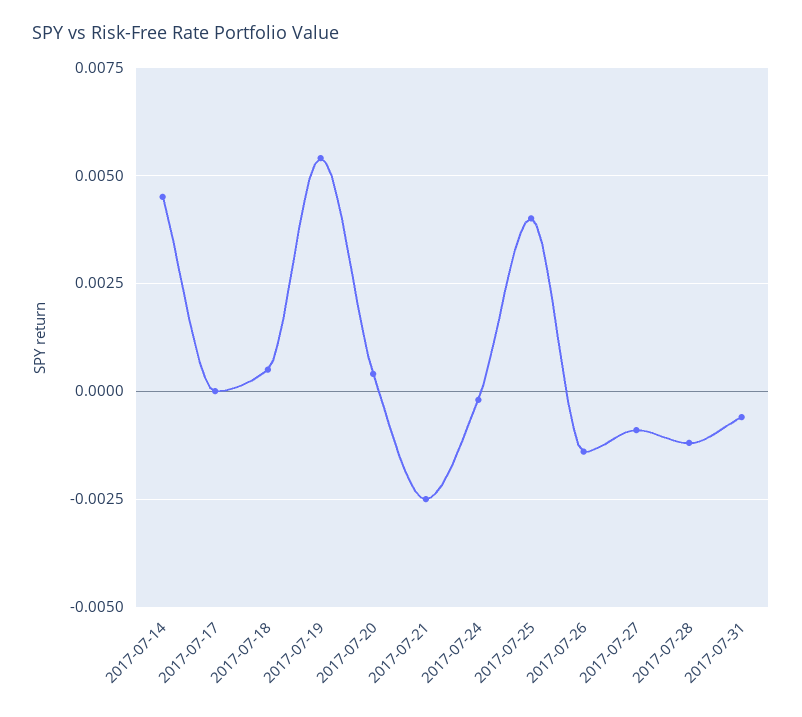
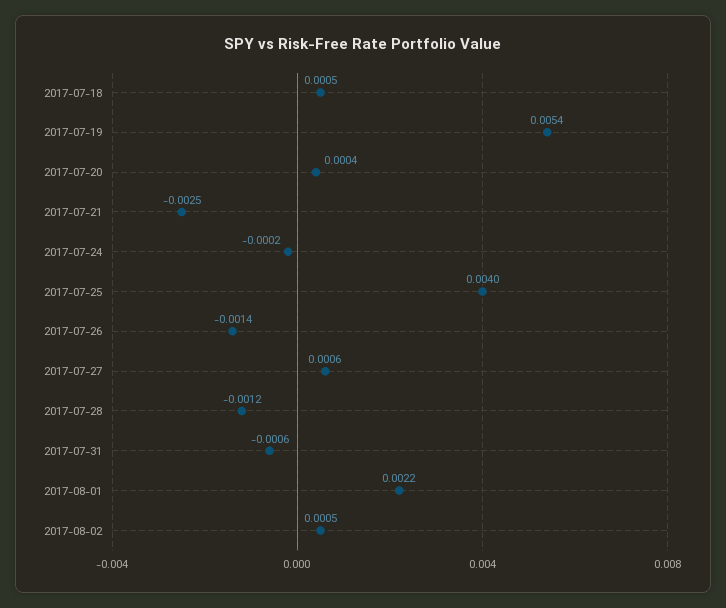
2017-07-14: 0.0045 -> none
2017-07-17: 0 -> none
2017-07-27: -0.001 -> 0.0006
2017-08-01: none -> 0.0022
2017-08-02: none -> 0.0005

